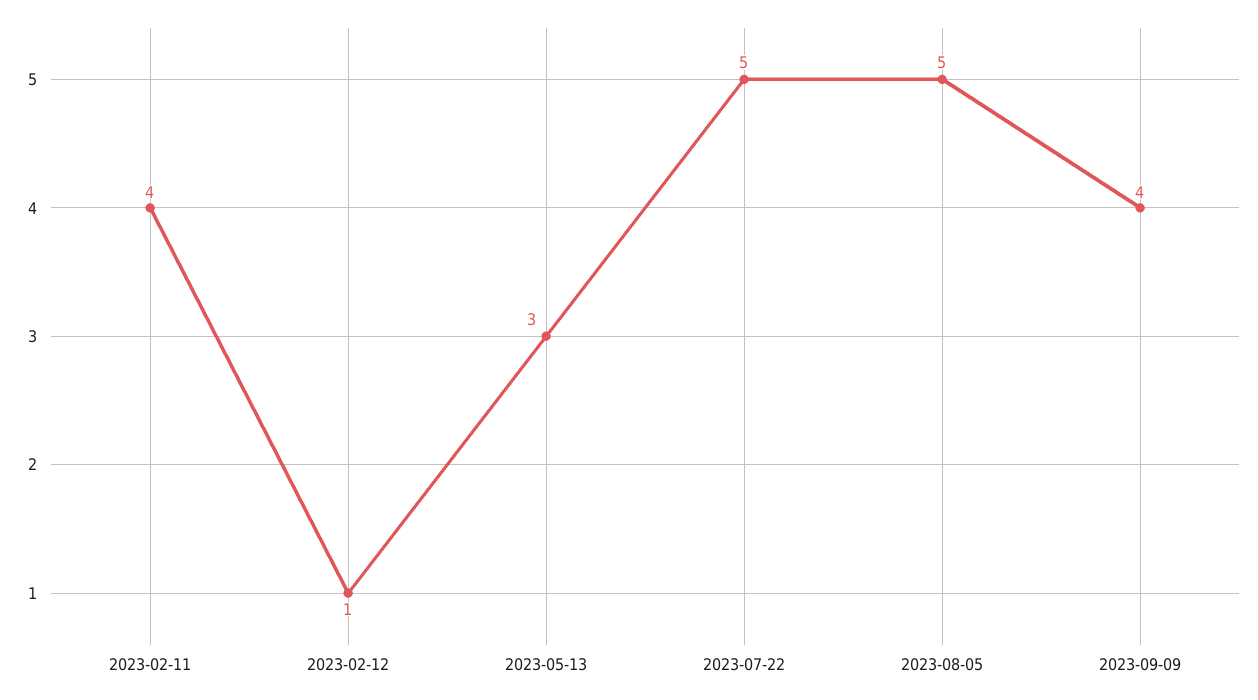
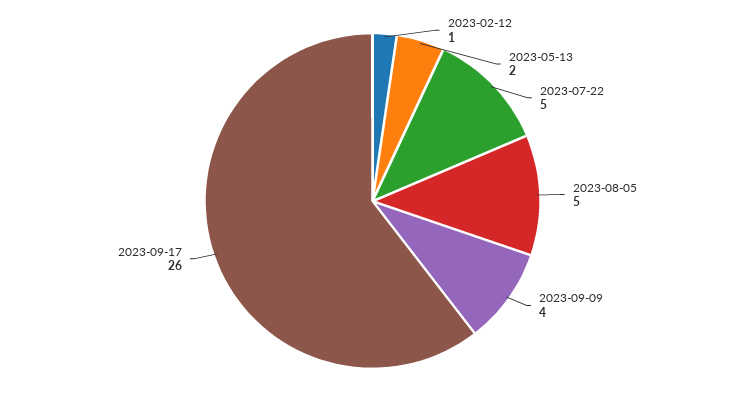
2023-02-11: 4 -> none
2023-05-13: 3 -> 2
2023-09-17: none -> 26

